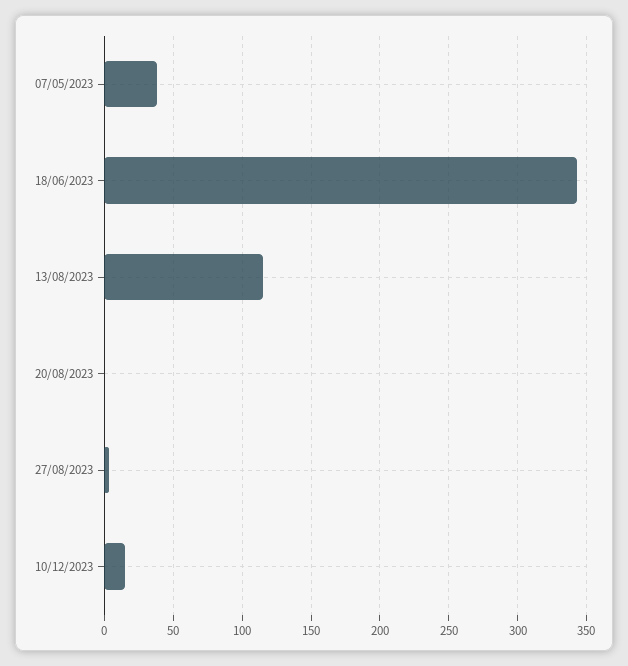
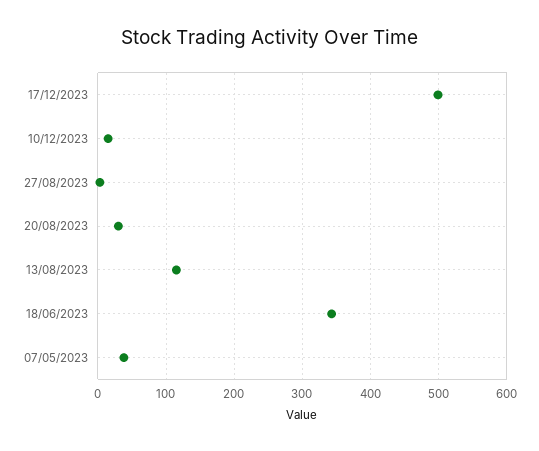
20/08/2023: 0 -> 30
17/12/2023: none -> 500

